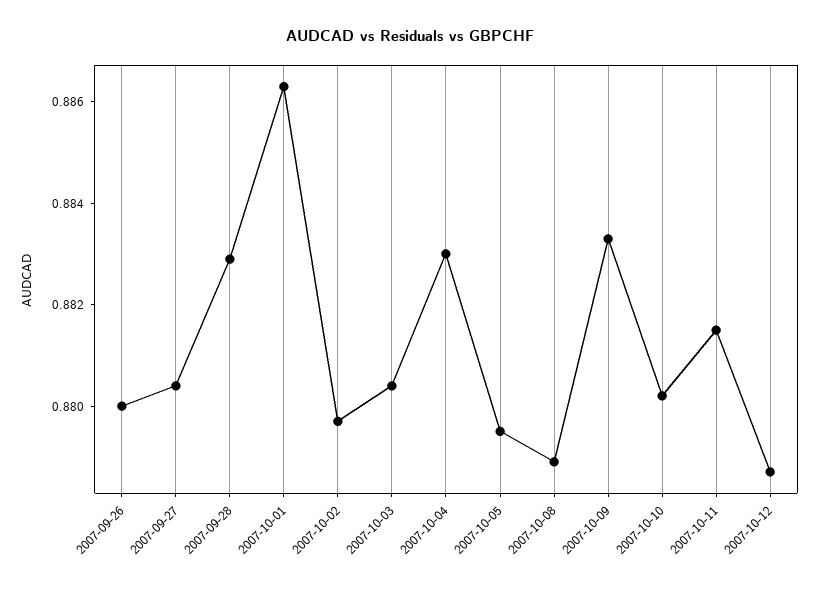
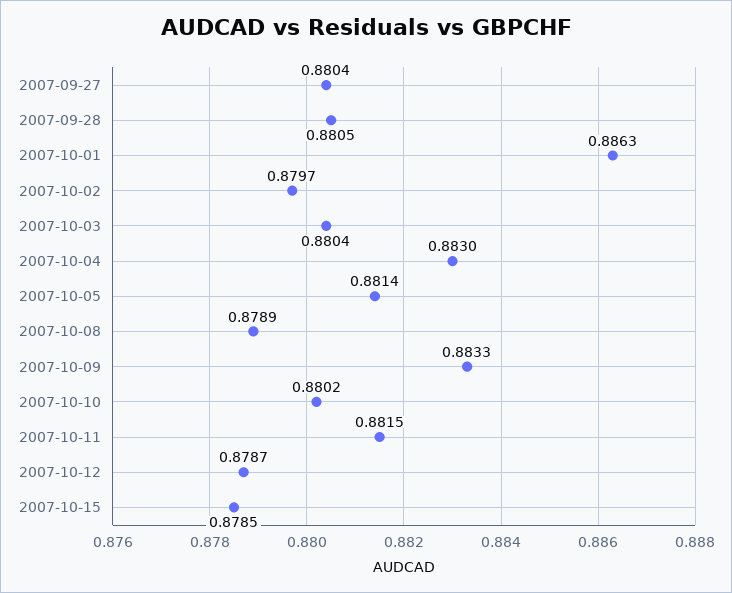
2007-09-26: 0.88 -> none
2007-09-28: 0.883 -> 0.8805
2007-10-05: 0.8795 -> 0.8814
2007-10-15: none -> 0.8785

